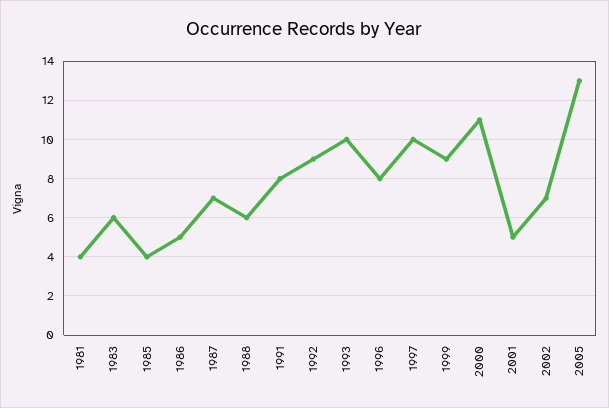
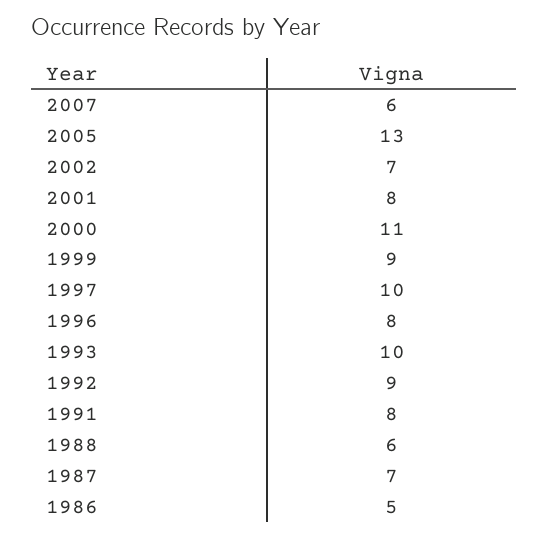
1981: 4 -> none
1983: 6 -> none
1985: 4 -> none
2001: 5 -> 8
2007: none -> 6

